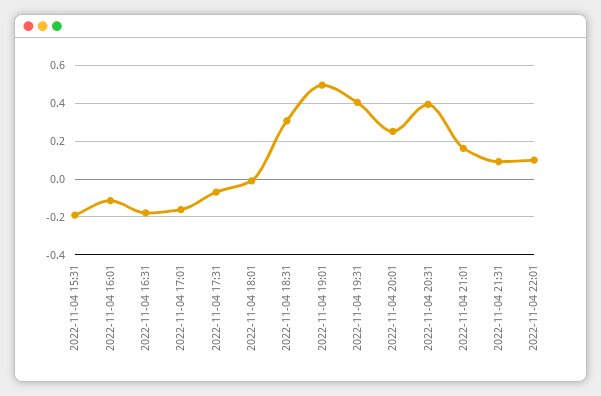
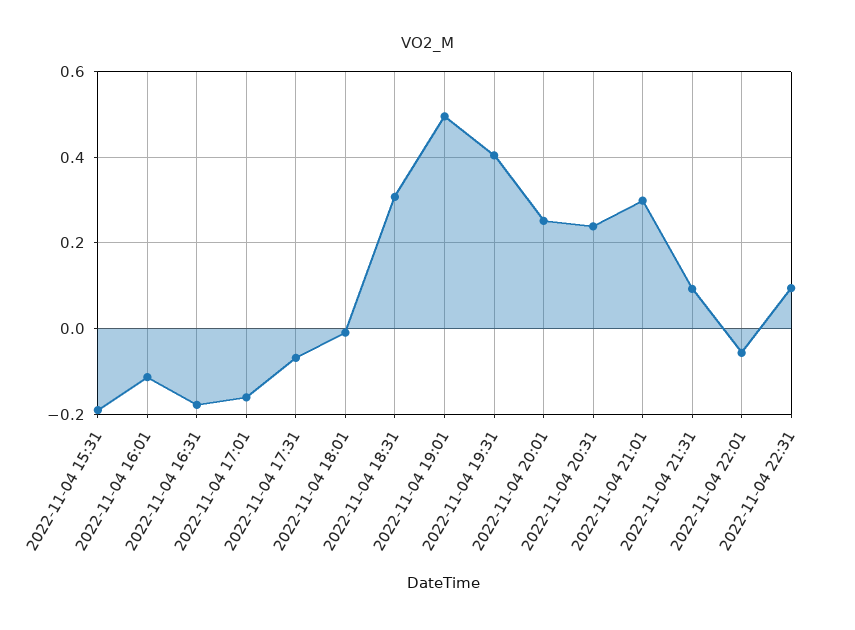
2022-11-04 20:31: 0.4 -> 0.24
2022-11-04 21:01: 0.15 -> 0.3
2022-11-04 22:01: 0.1 -> -0.06
2022-11-04 22:31: none -> 0.1

